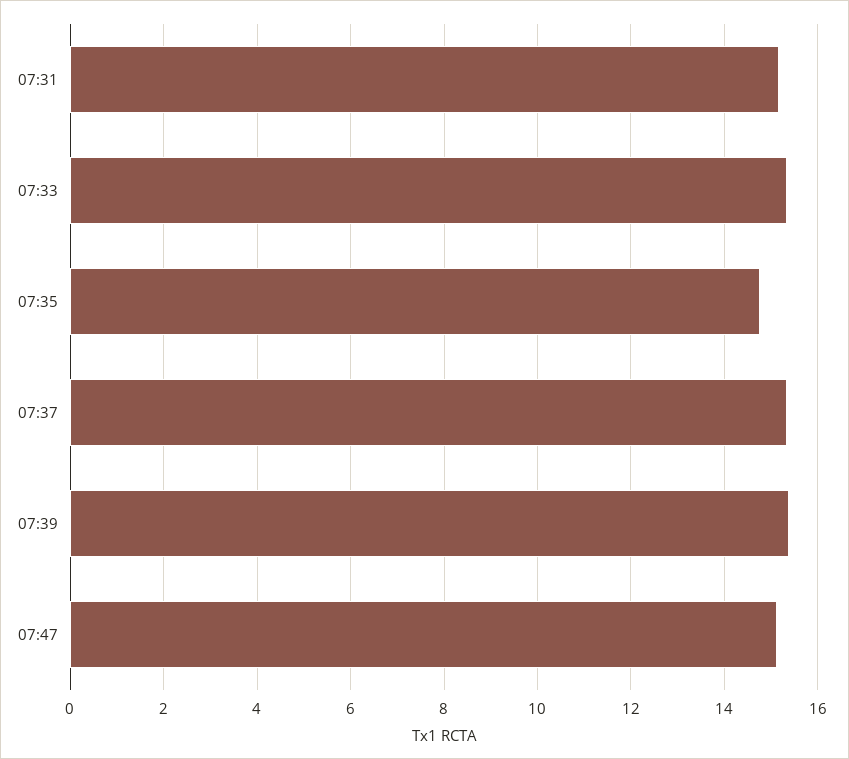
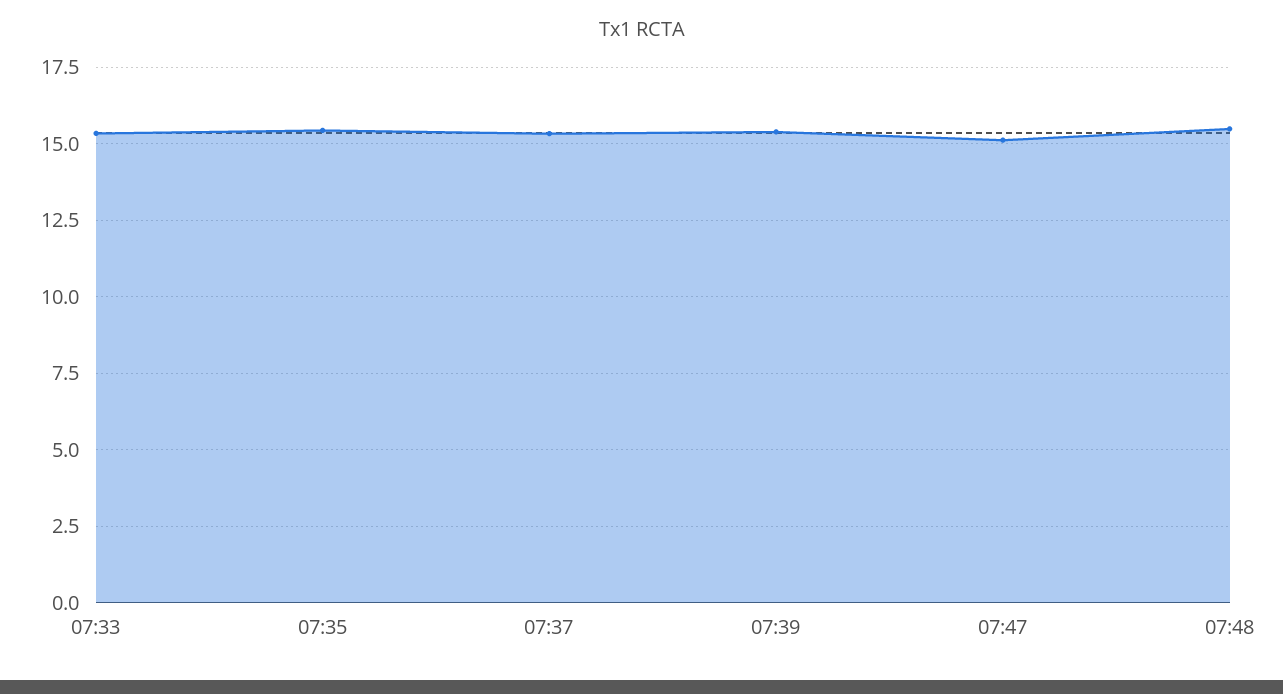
07:31: 15.2 -> none
07:35: 14.8 -> 15.5
07:48: none -> 15.5

